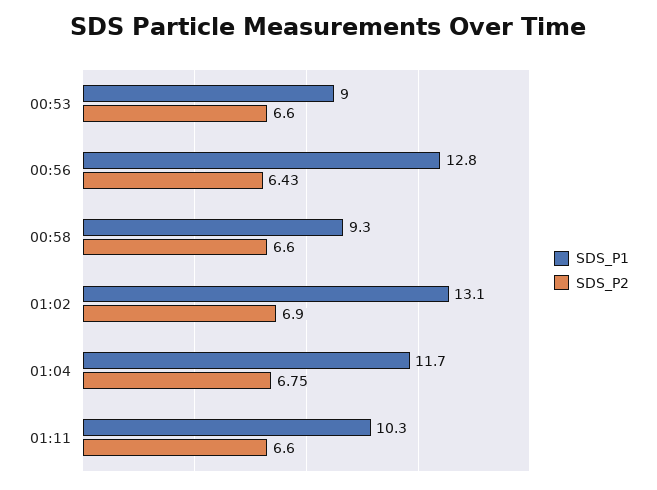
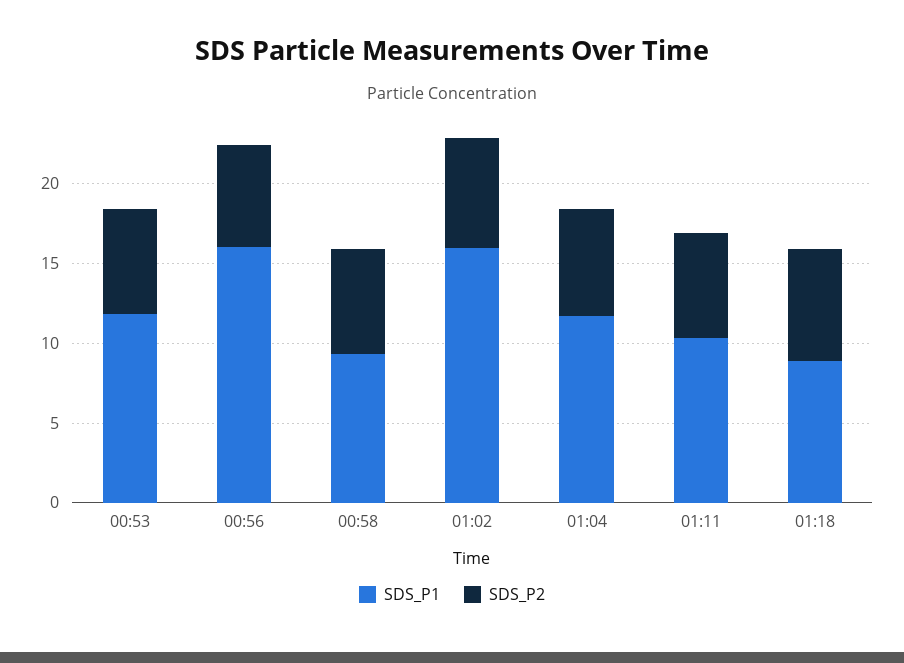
SDS_P1, 00:53: 9 -> 12
SDS_P1, 00:56: 12.8 -> 16
SDS_P1, 01:02: 13.1 -> 16
SDS_P1, 01:18: none -> 9
SDS_P2, 01:18: none -> 7

